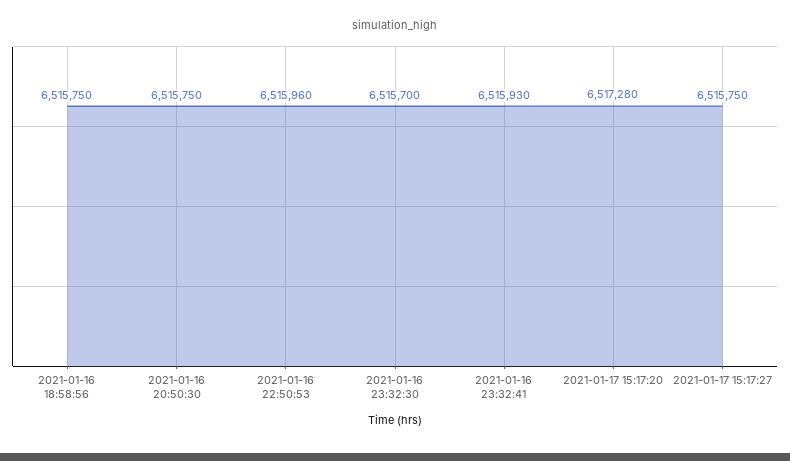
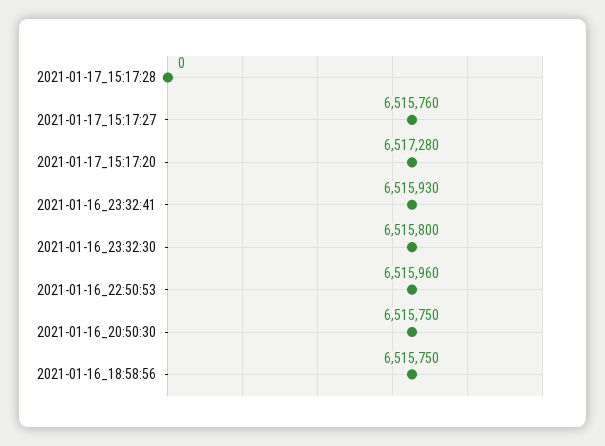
2021-01-16 23:32:30: 6515700 -> 6515800
2021-01-17 15:17:27: 6515750 -> 6515760
2021-01-17_15:17:28: none -> 0

